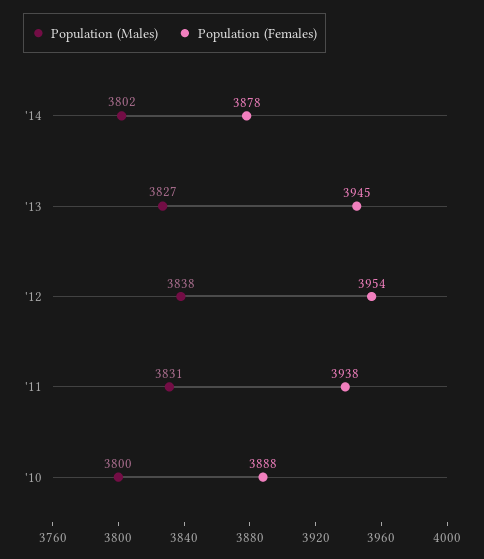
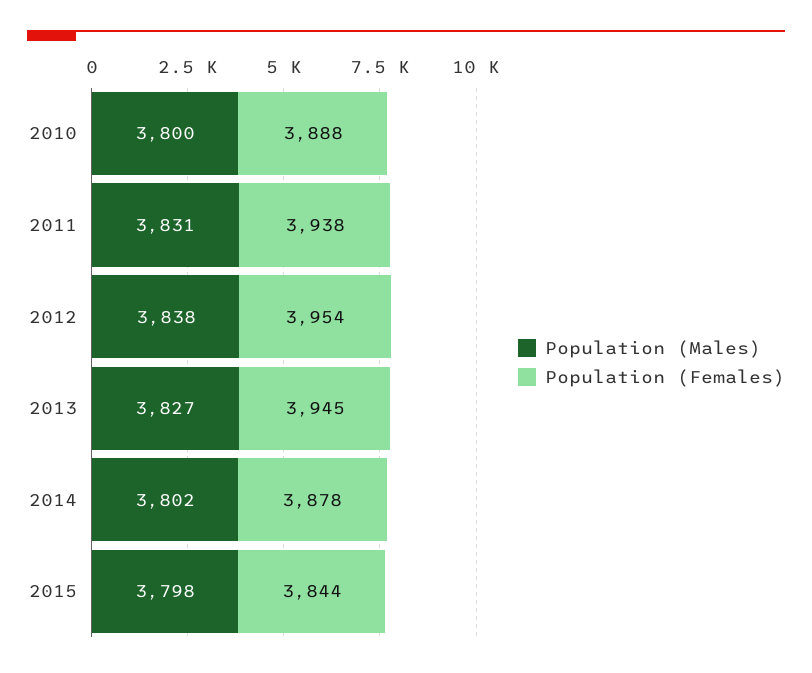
Population (Males), 2015: none -> 3798
Population (Females), 2015: none -> 3844

